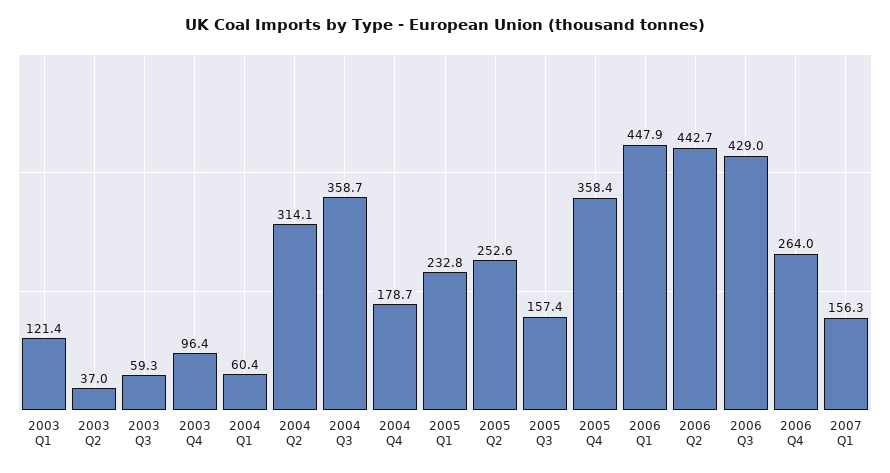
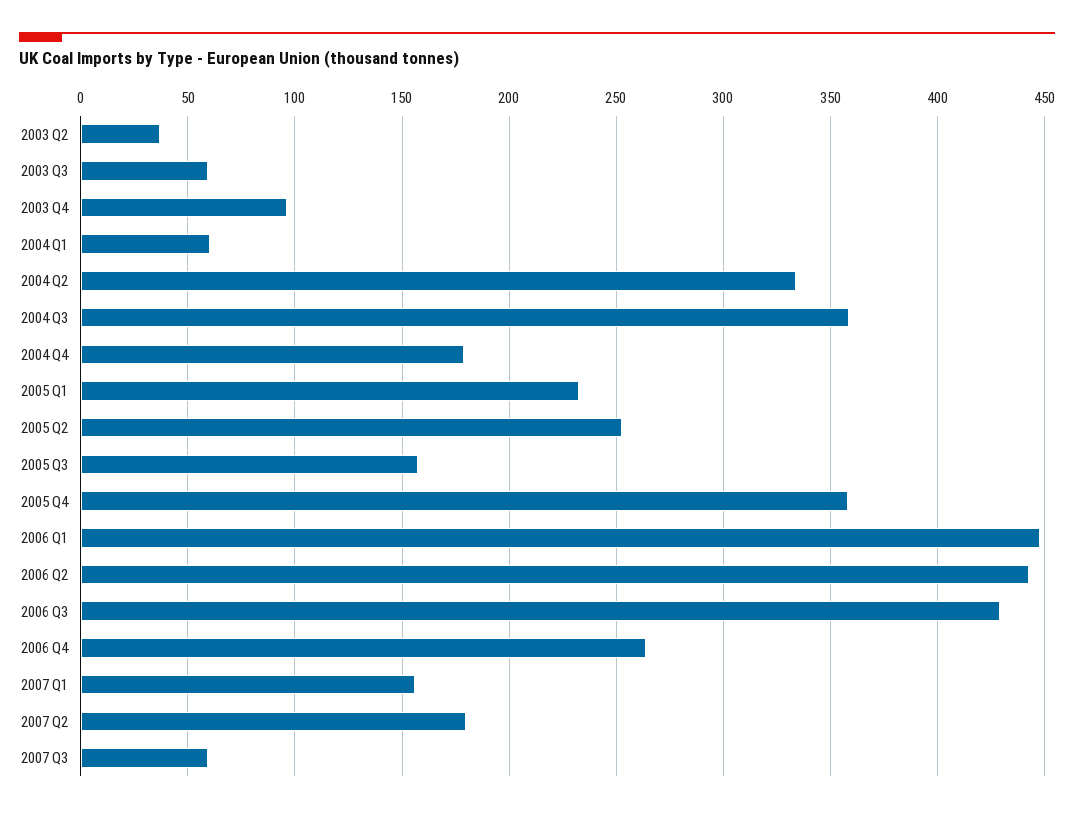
2003 Q1: 121.4 -> none
2004 Q2: 314.1 -> 335
2007 Q2: none -> 180
2007 Q3: none -> 60

